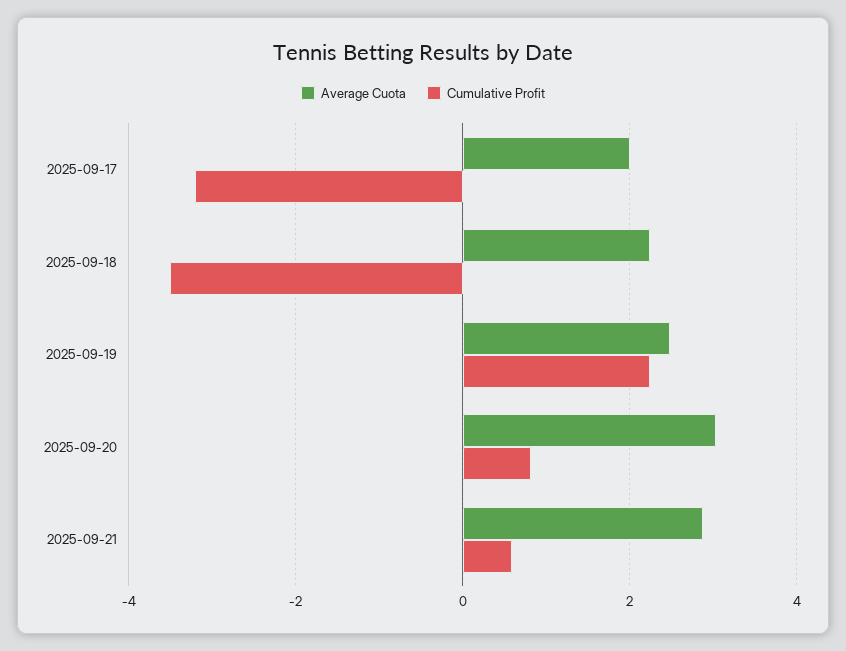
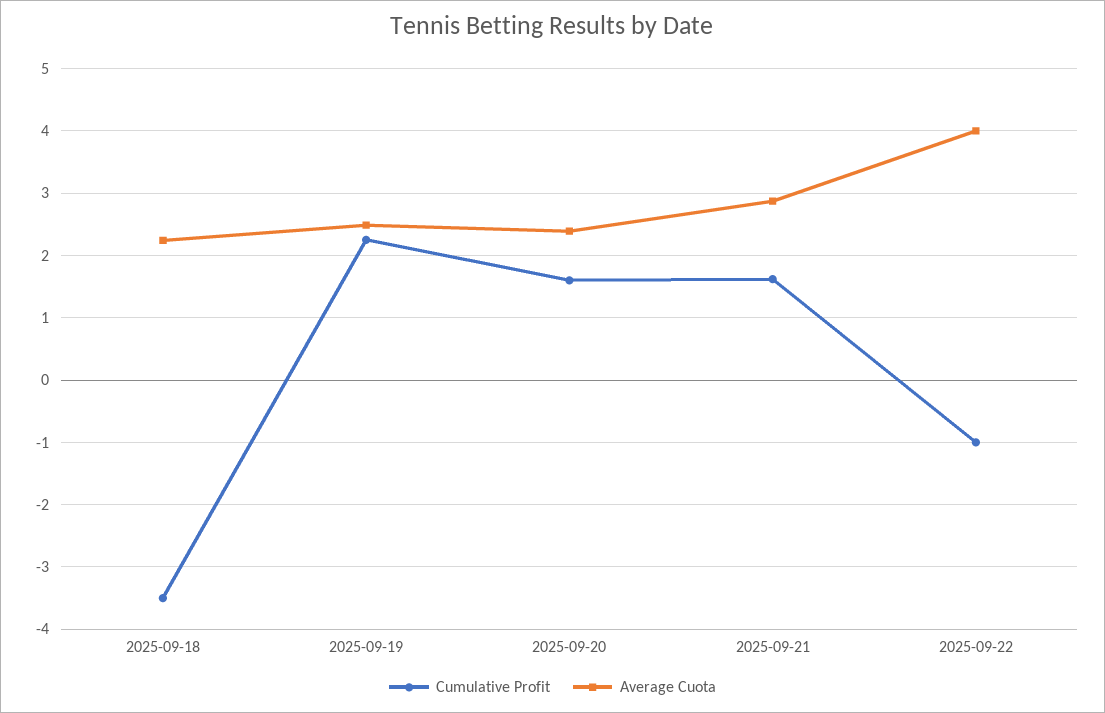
Average Cuota, 2025-09-17: 2 -> none
Cumulative Profit, 2025-09-17: -3.2 -> none
Average Cuota, 2025-09-20: 3 -> 2.4
Cumulative Profit, 2025-09-20: 0.8 -> 1.6
Cumulative Profit, 2025-09-21: 0.6 -> 1.6
Cumulative Profit, 2025-09-22: none -> -1
Average Cuota, 2025-09-22: none -> 4

